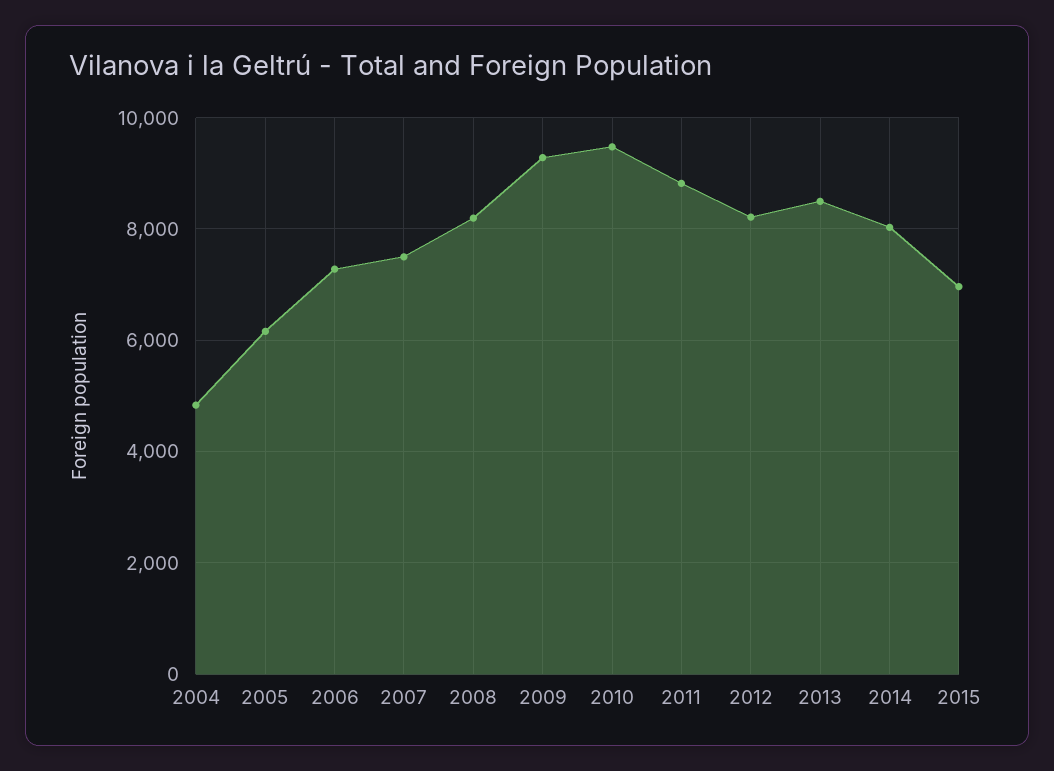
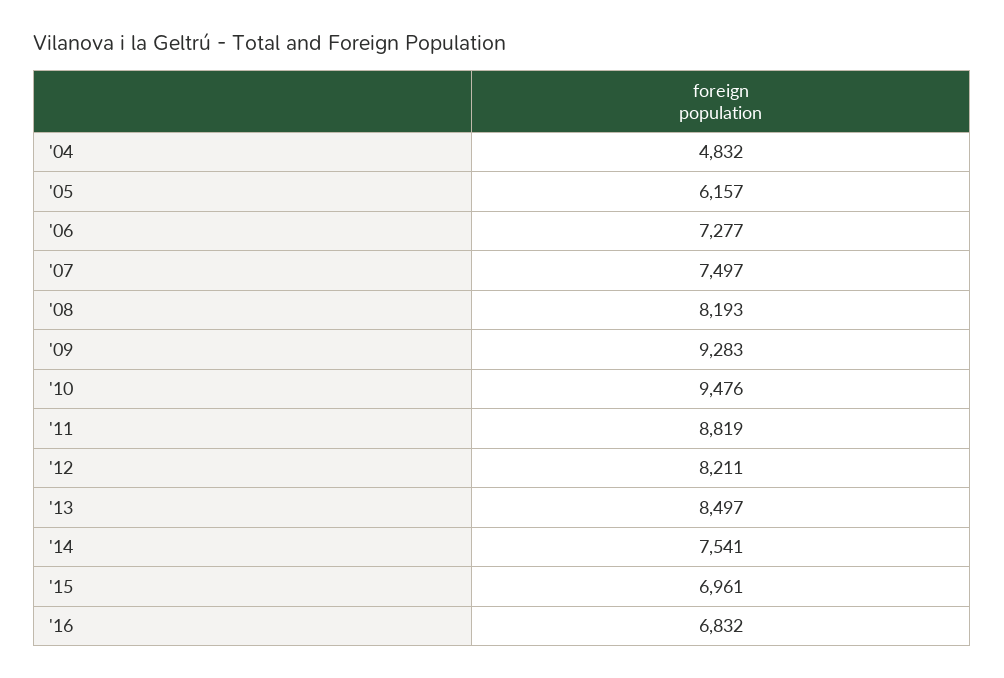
2014: 8000 -> 7541
'16: none -> 6832

